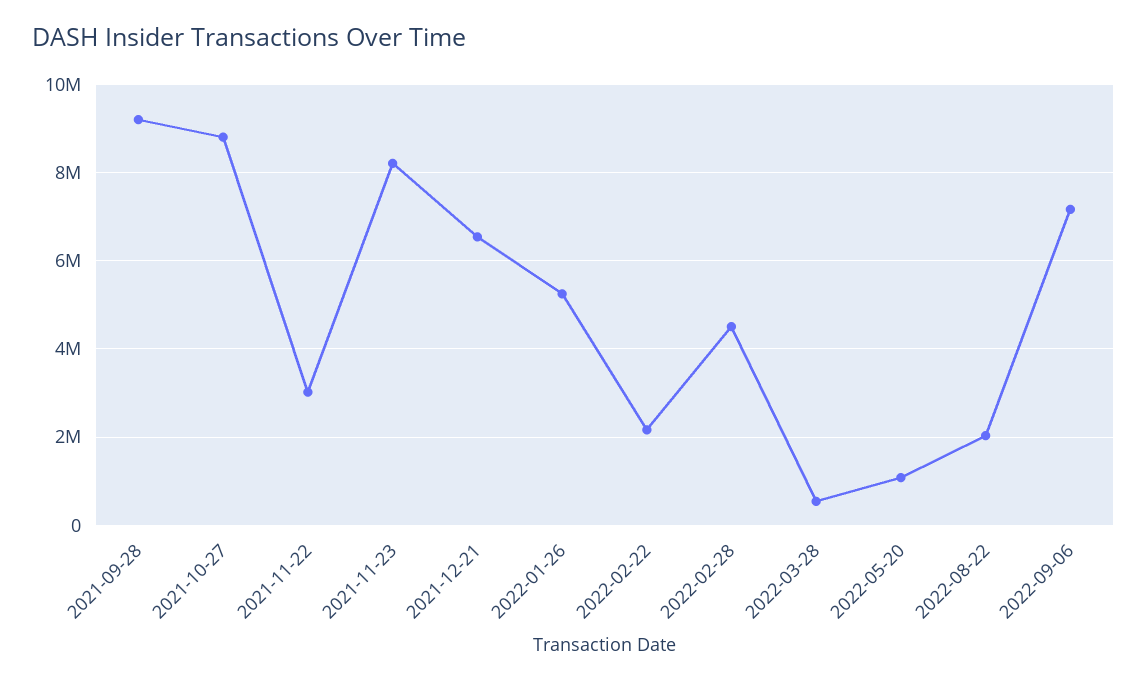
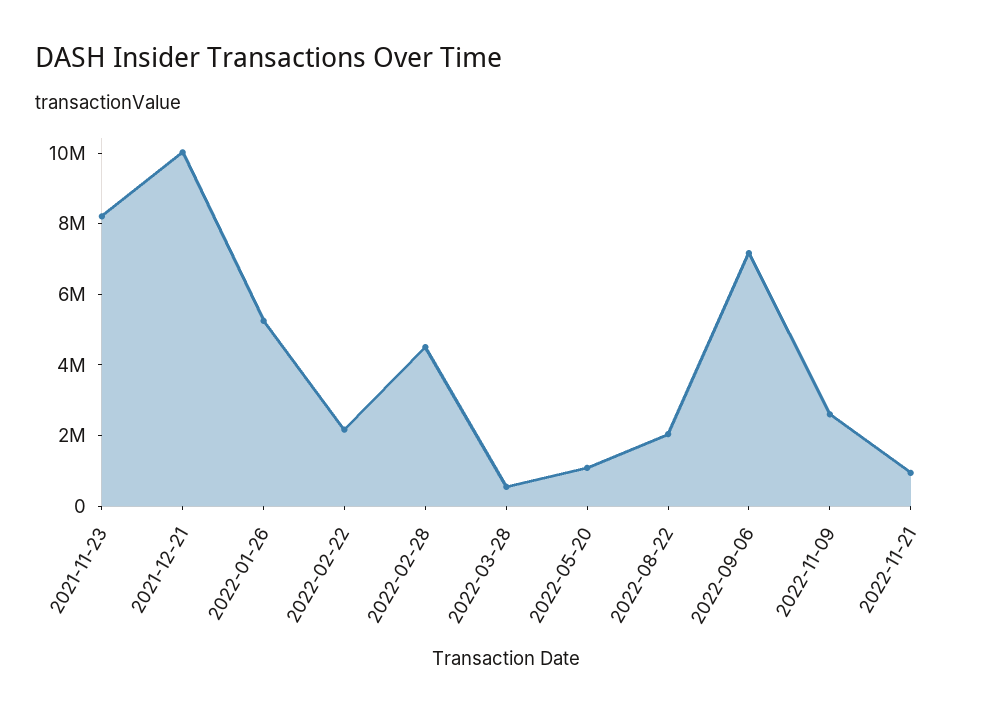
2021-09-28: 9200000 -> none
2021-10-27: 8800000 -> none
2021-11-22: 3000000 -> none
2021-12-21: 6600000 -> 10000000
2022-11-09: none -> 2500000
2022-11-21: none -> 1000000

